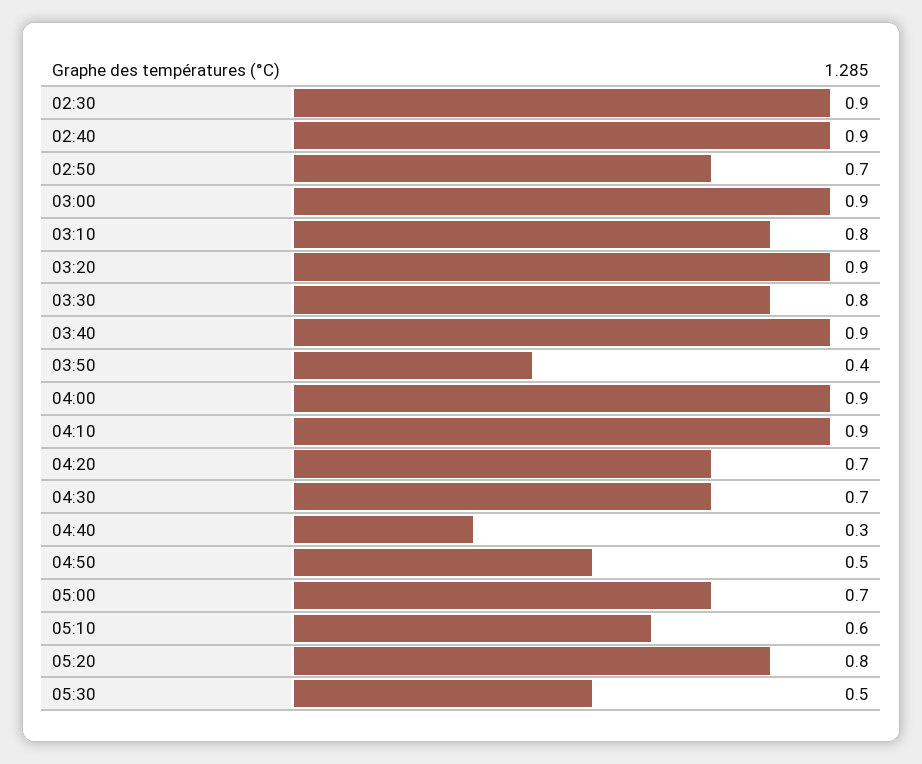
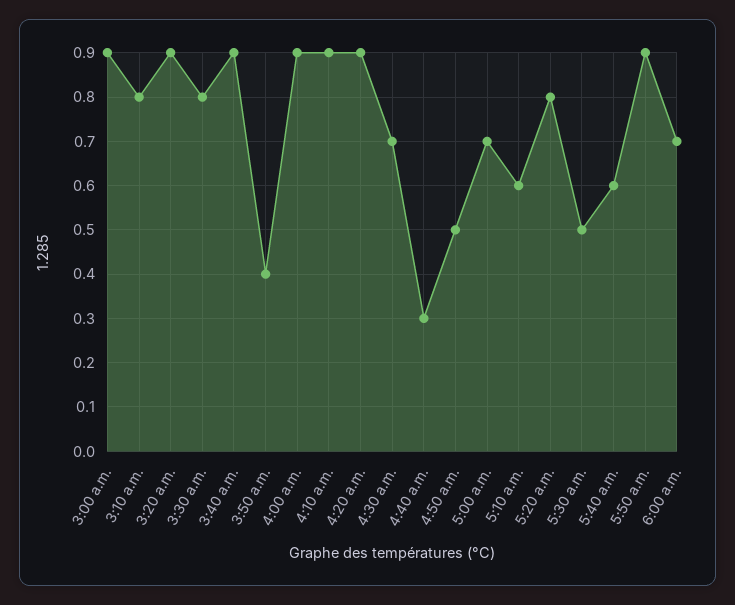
02:30: 0.9 -> none
02:40: 0.9 -> none
02:50: 0.7 -> none
04:20: 0.7 -> 0.9
5:40 a.m.: none -> 0.6
5:50 a.m.: none -> 0.9
6:00 a.m.: none -> 0.7

